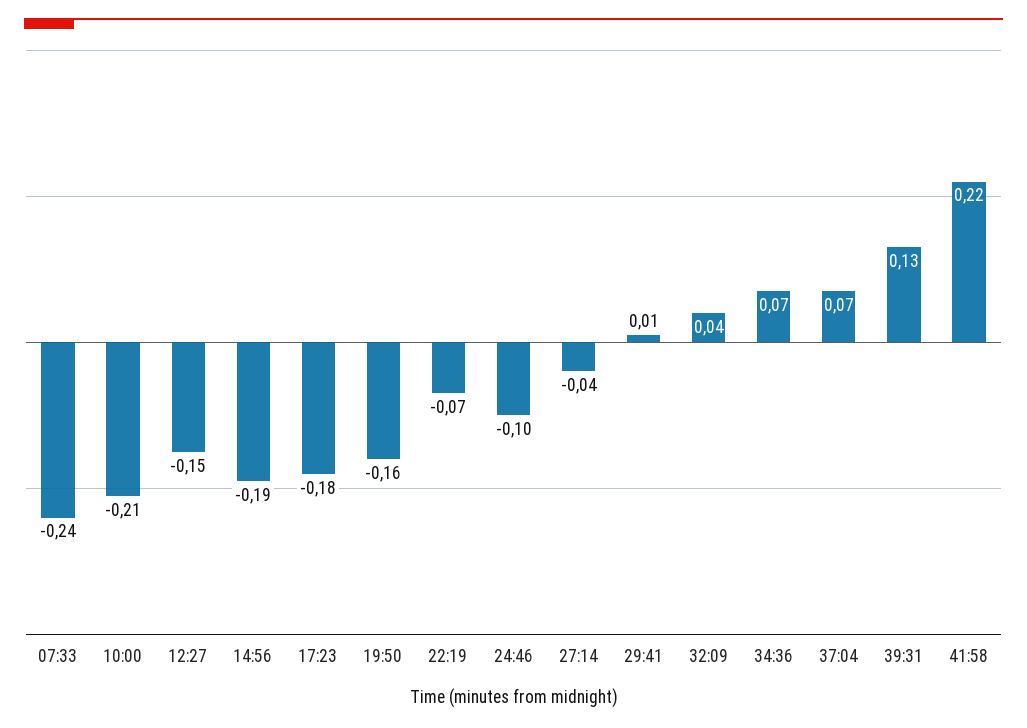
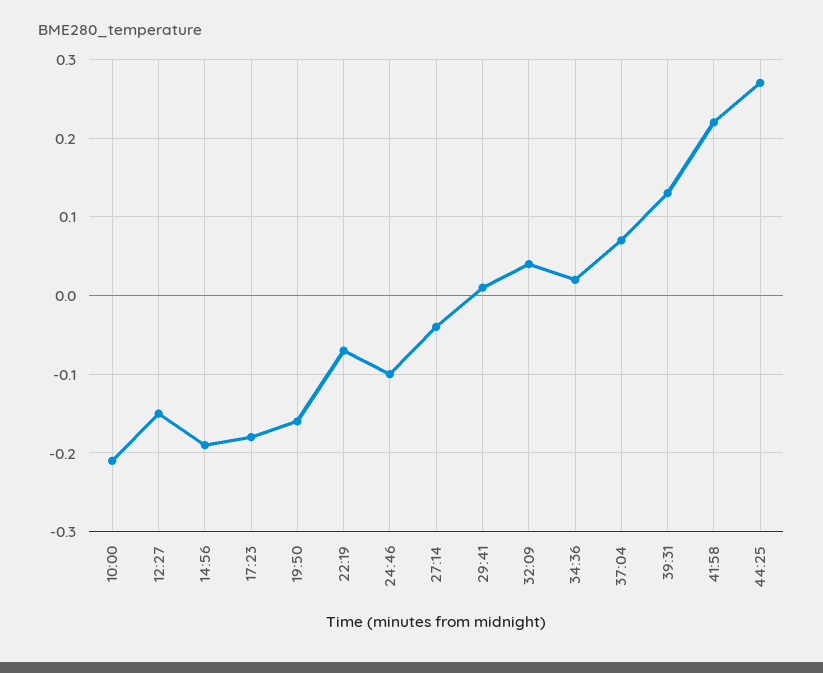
07:33: -0.24 -> none
34:36: 0.07 -> 0.02
44:25: none -> 0.27

